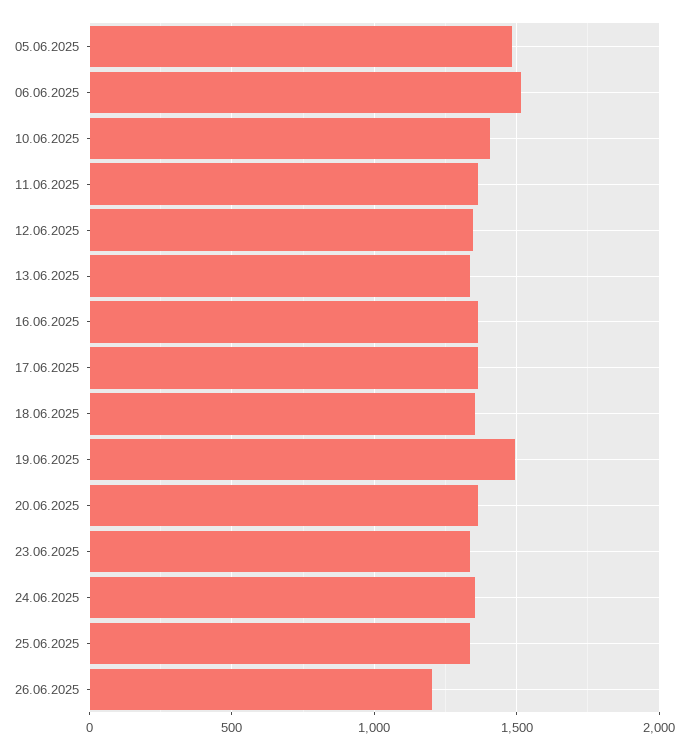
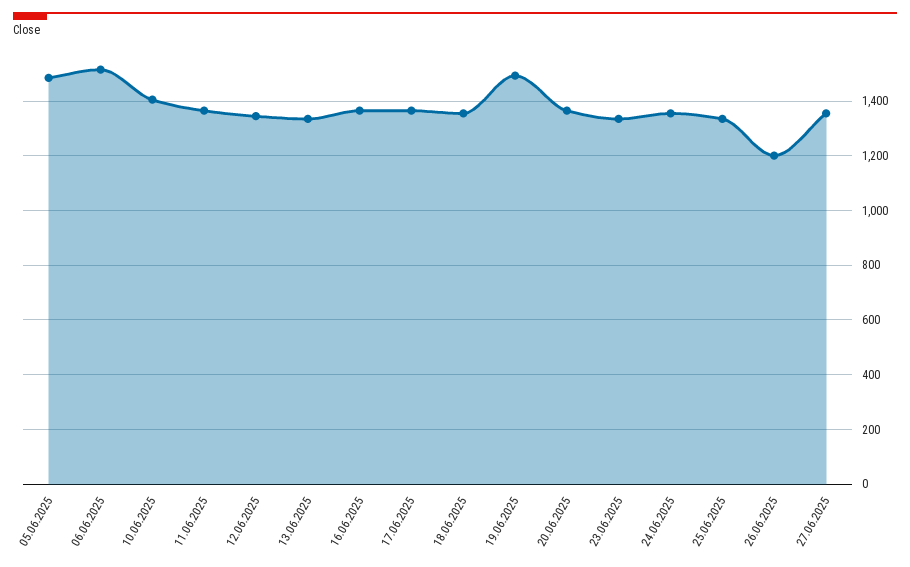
27.06.2025: none -> 1350

